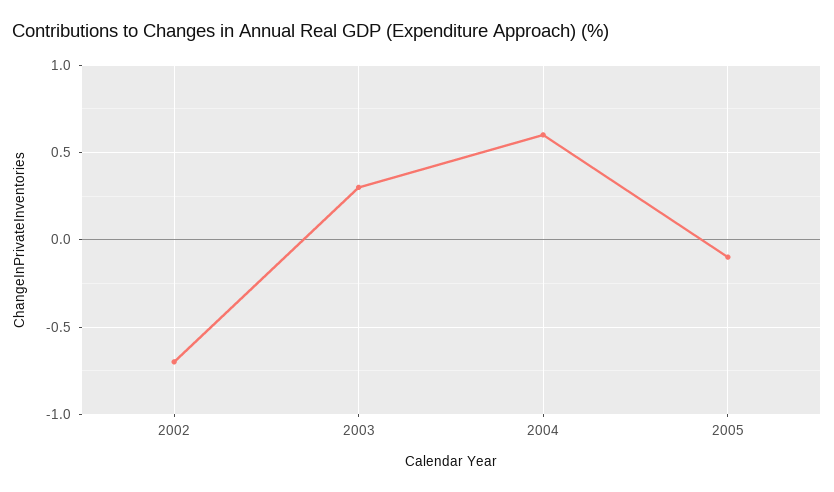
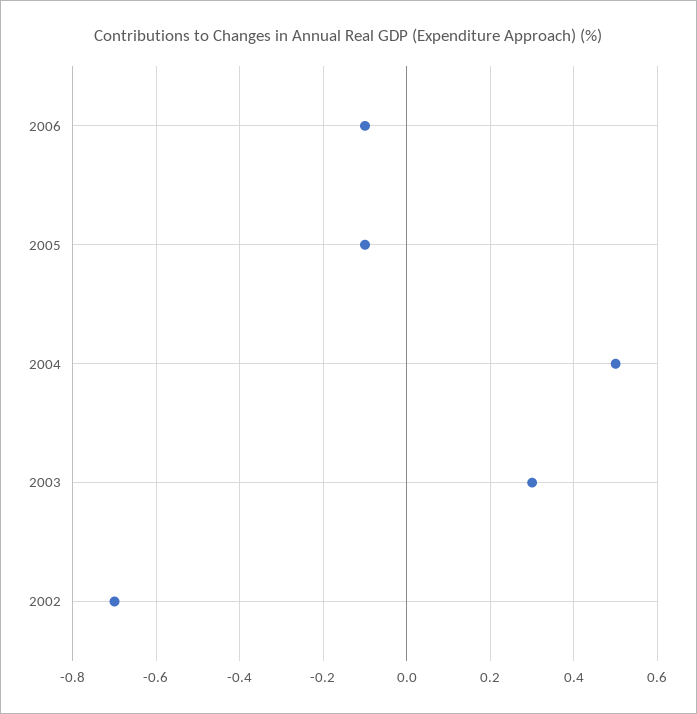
2004: 0.6 -> 0.5
2006: none -> -0.1

